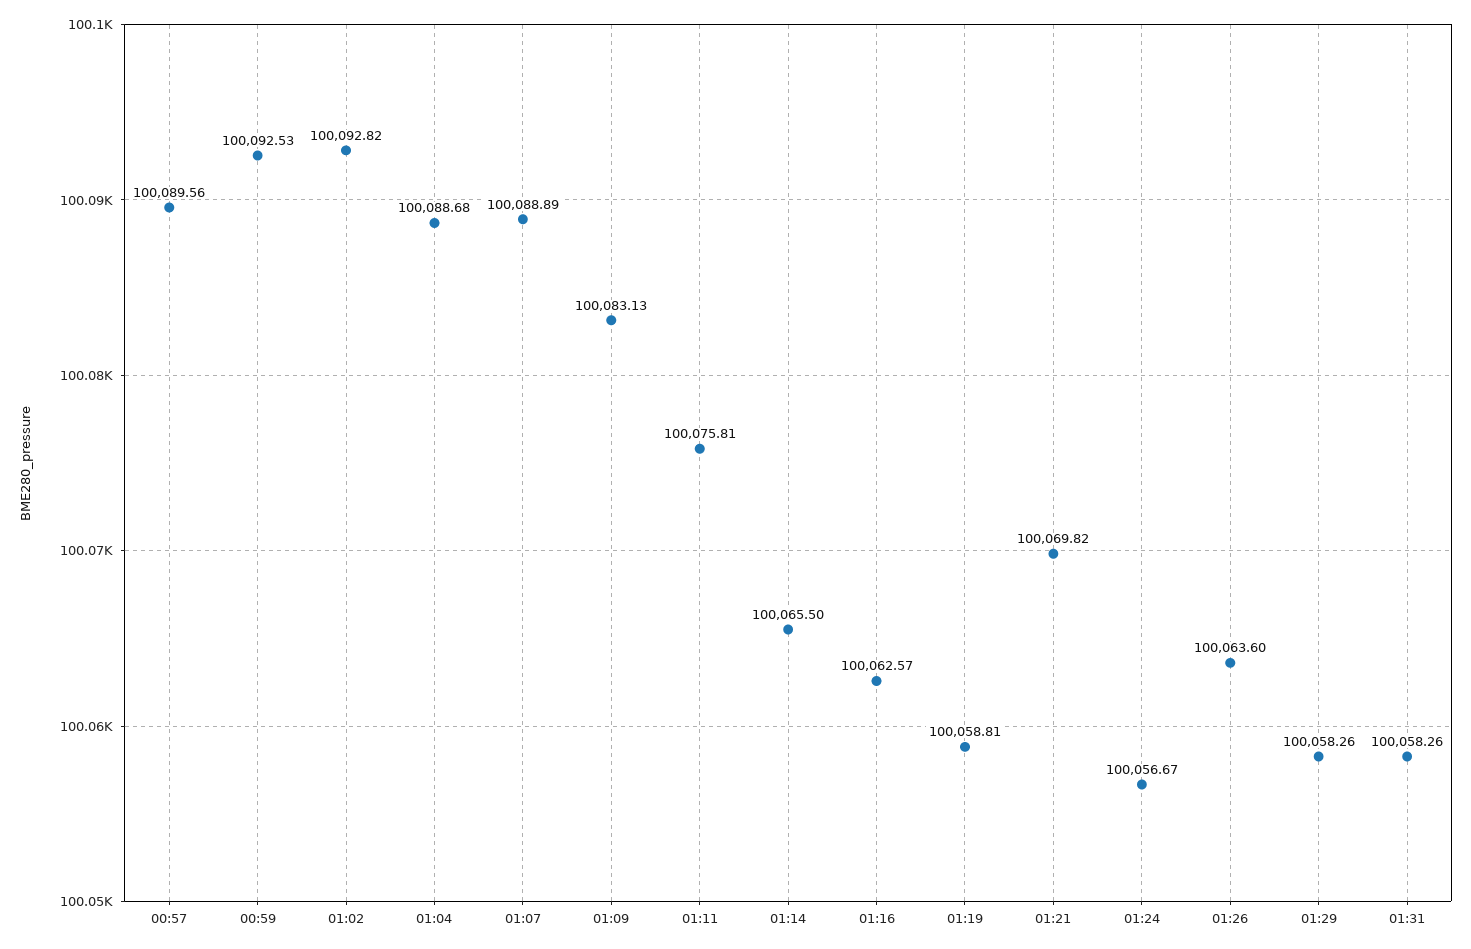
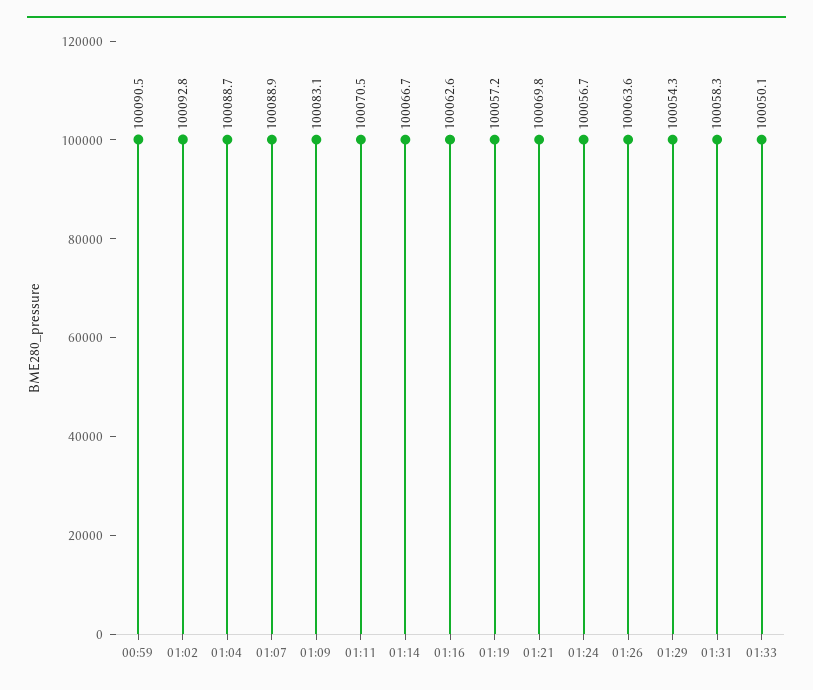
00:57: 100089.56 -> none
00:59: 100092.53 -> 100090.5
01:11: 100075.81 -> 100070.5
01:14: 100065.5 -> 100066.7
01:19: 100058.81 -> 100057.2
01:29: 100058.26 -> 100054.3
01:33: none -> 100050.1

